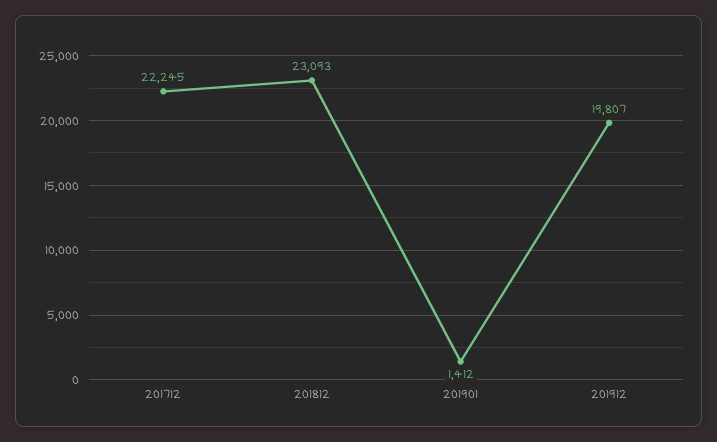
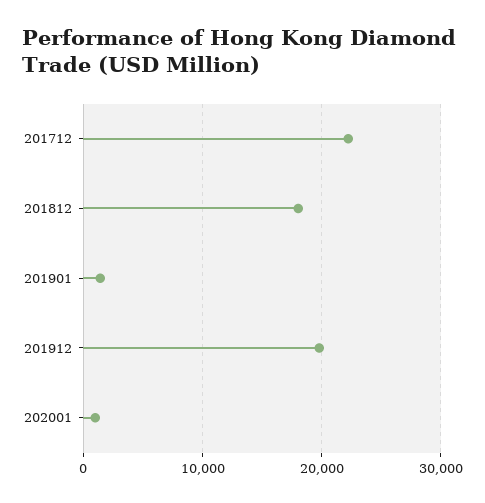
201812: 23093 -> 18000
202001: none -> 1000

